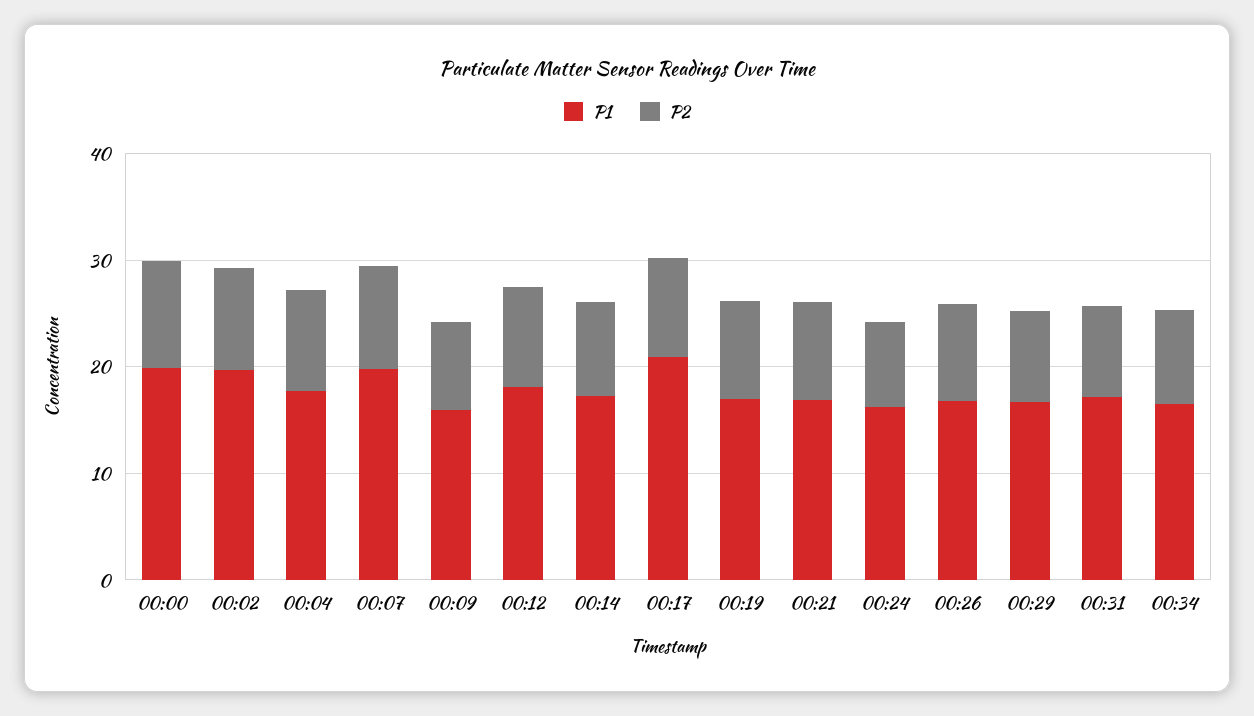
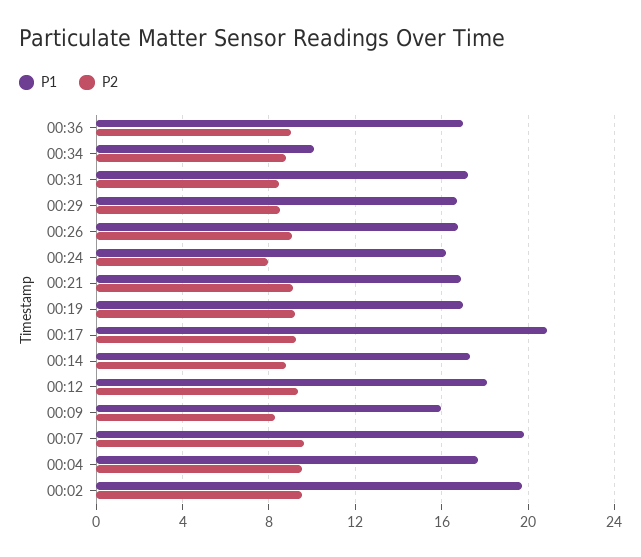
P1, 00:00: 20 -> none
P2, 00:00: 10 -> none
P1, 00:34: 16 -> 10
P1, 00:36: none -> 17
P2, 00:36: none -> 9

